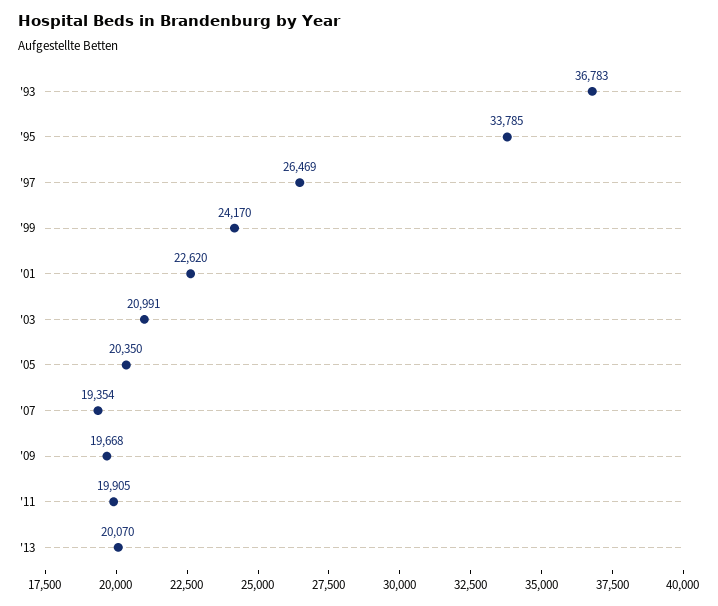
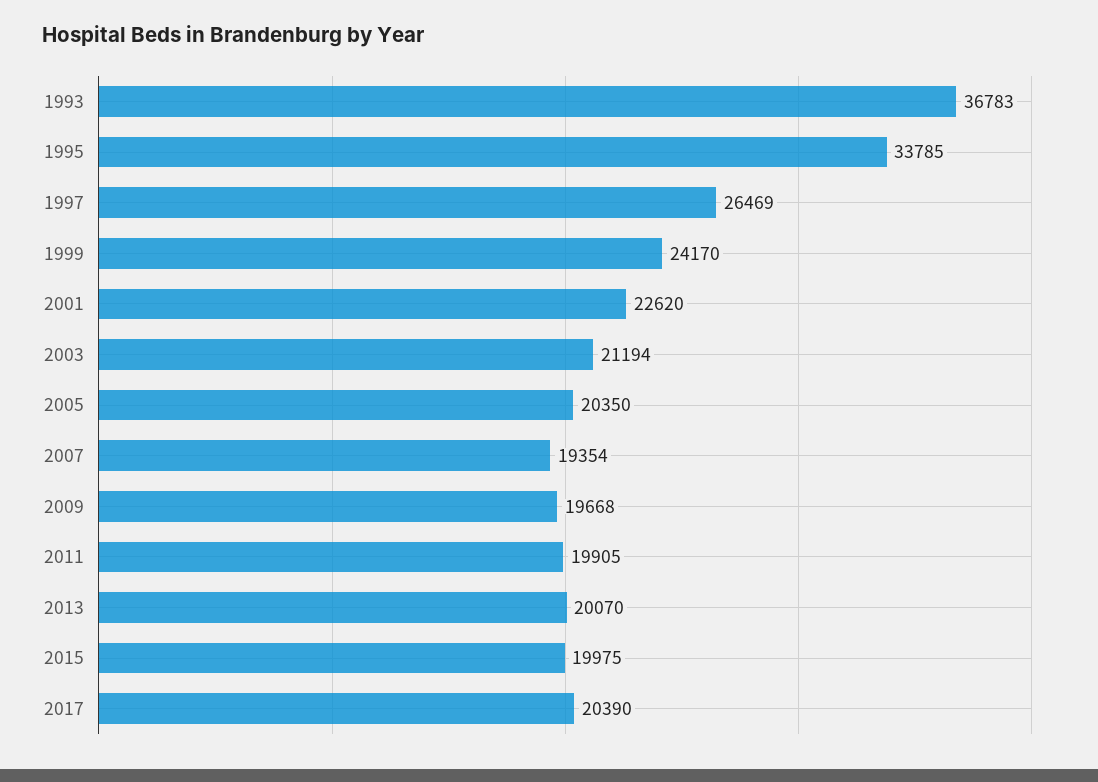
'03: 20991 -> 21194
2015: none -> 19975
2017: none -> 20390

